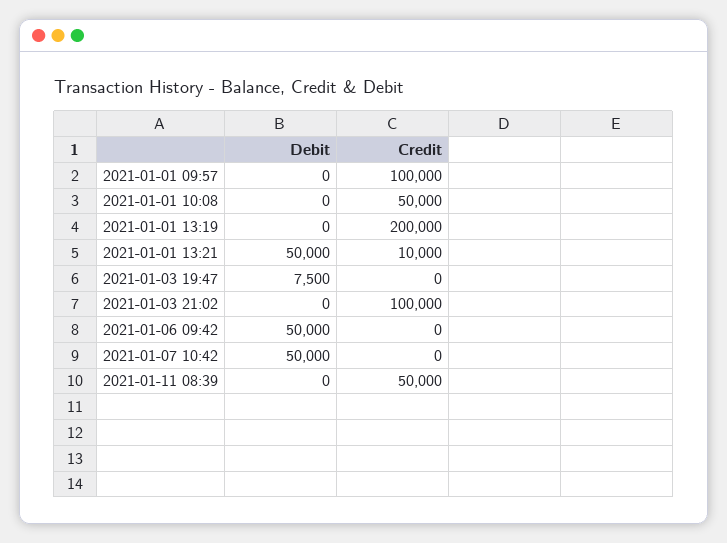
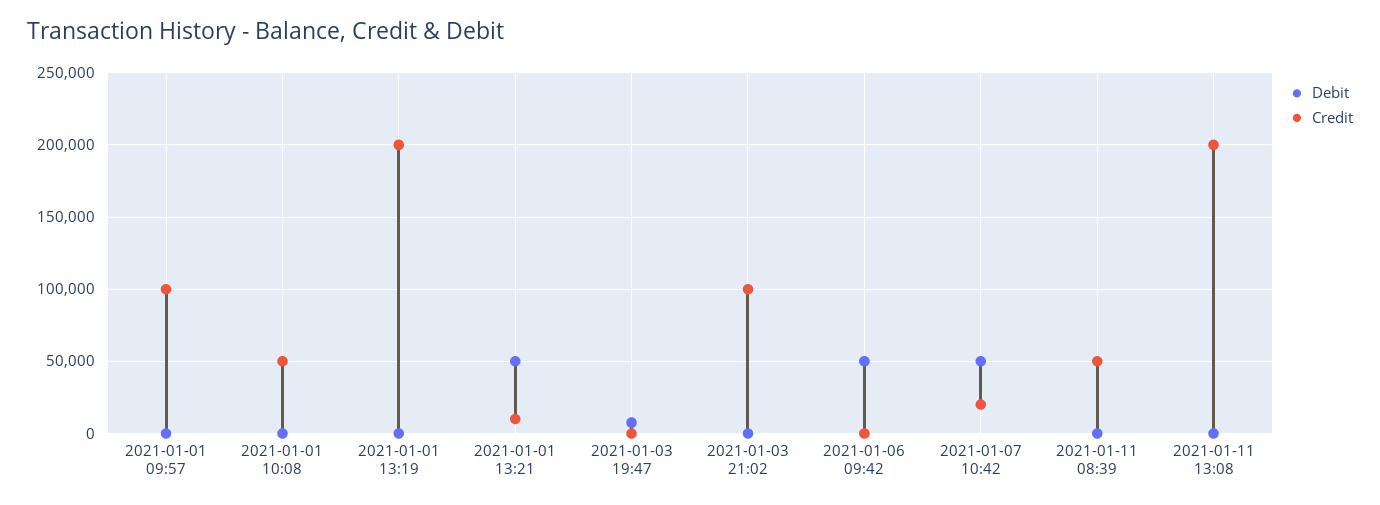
Credit, 2021-01-07 10:42: 0 -> 20000
Debit, 2021-01-11 13:08: none -> 0
Credit, 2021-01-11 13:08: none -> 200000

